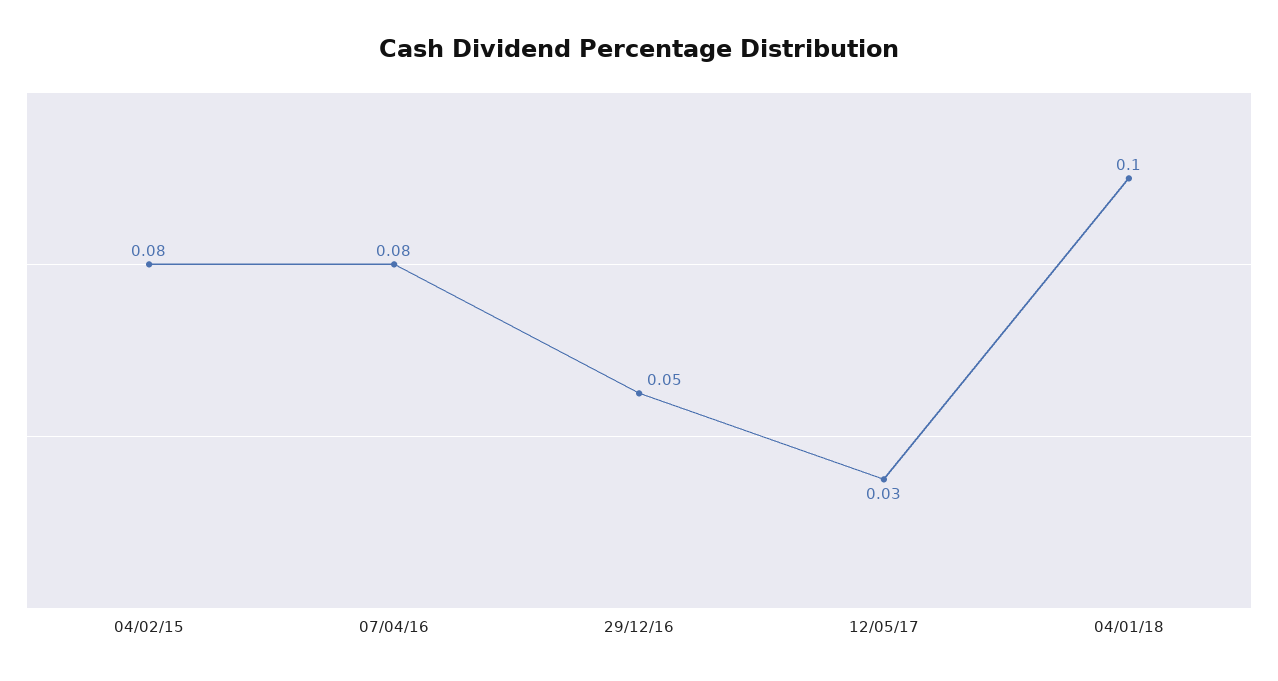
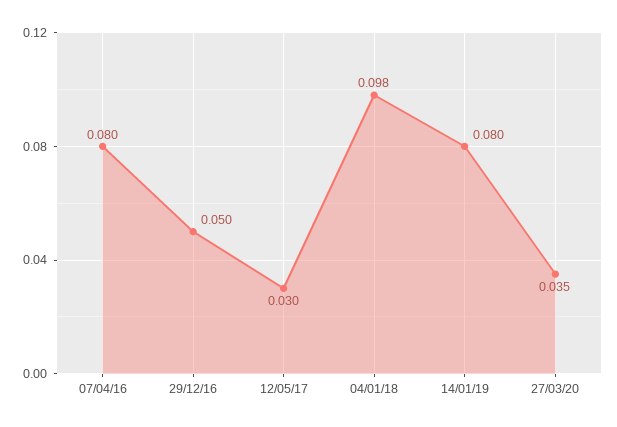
04/02/15: 0.08 -> none
04/01/18: 0.1 -> 0.098
14/01/19: none -> 0.08
27/03/20: none -> 0.035

